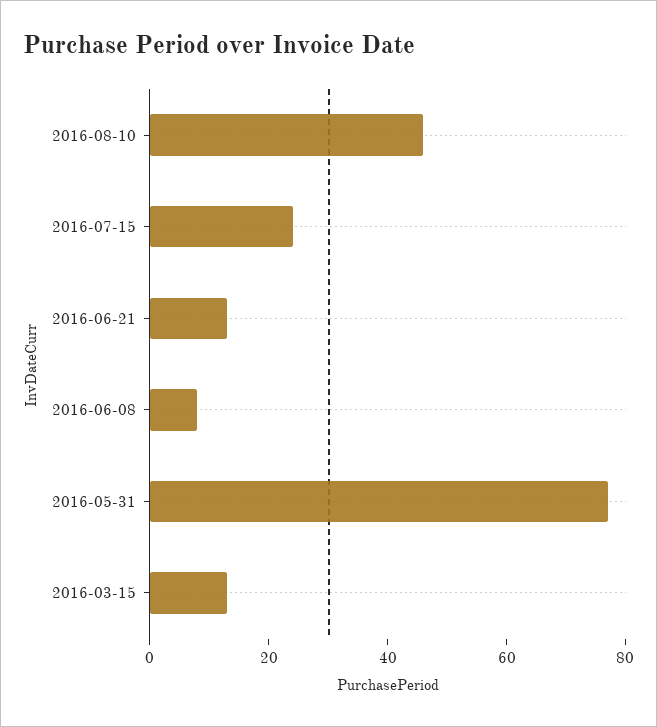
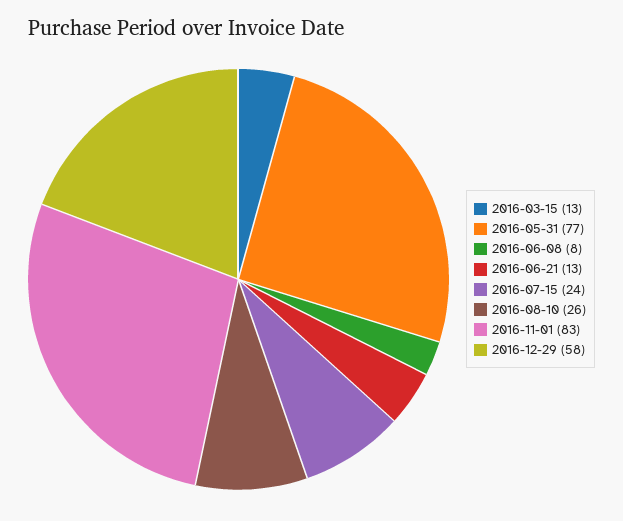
2016-08-10: 45 -> 26
2016-11-01: none -> 83
2016-12-29: none -> 58

